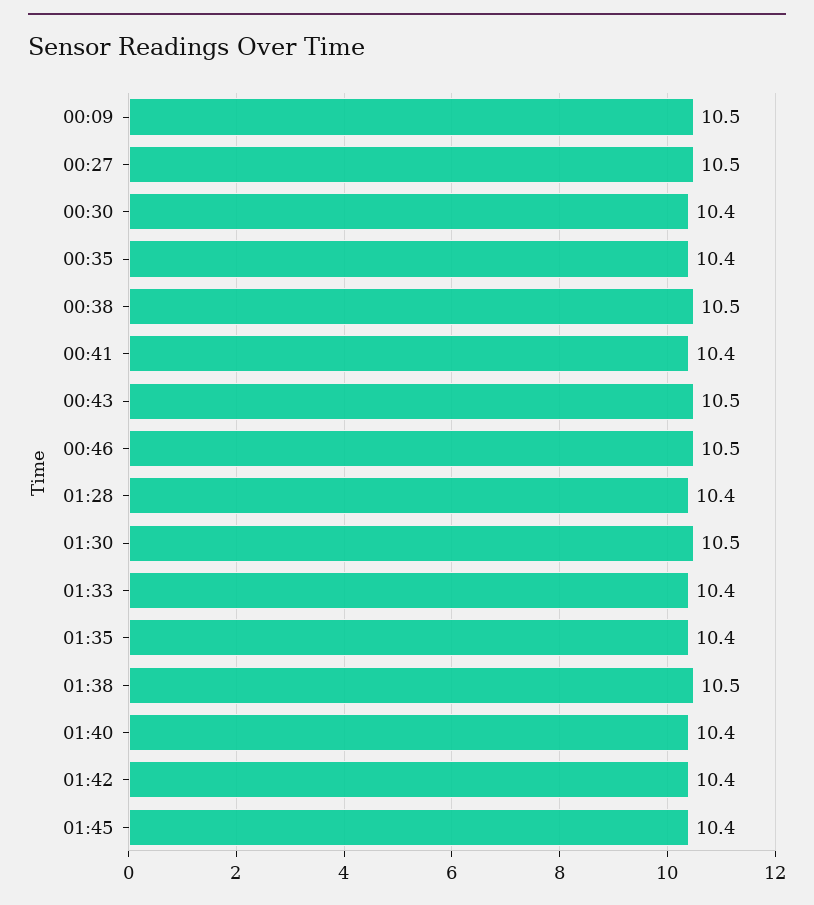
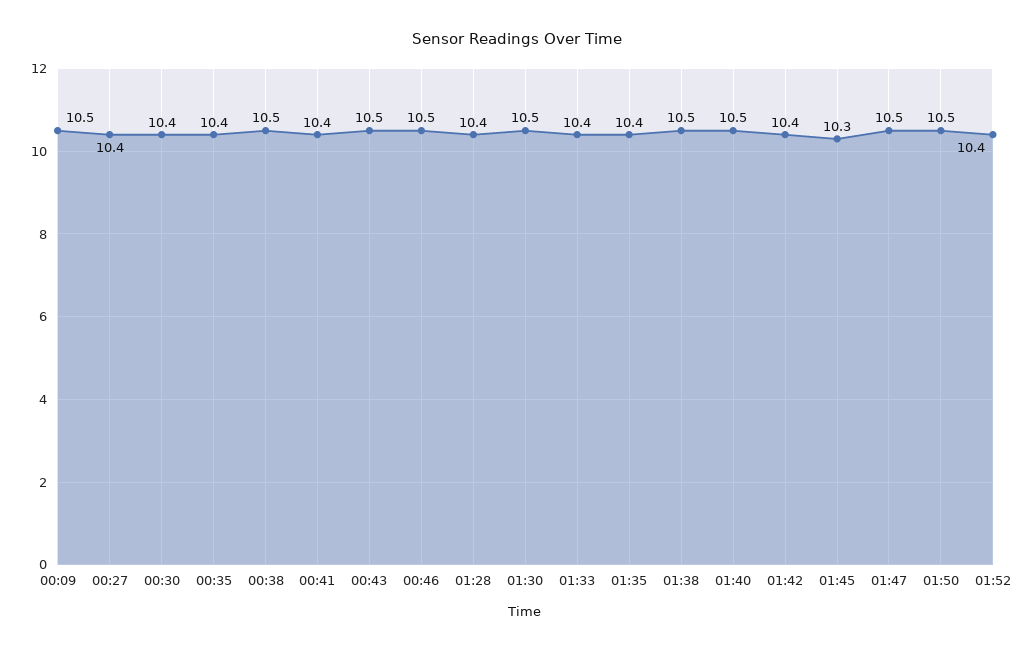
00:27: 10.5 -> 10.4
01:40: 10.4 -> 10.5
01:45: 10.4 -> 10.3
01:47: none -> 10.5
01:50: none -> 10.5
01:52: none -> 10.4

